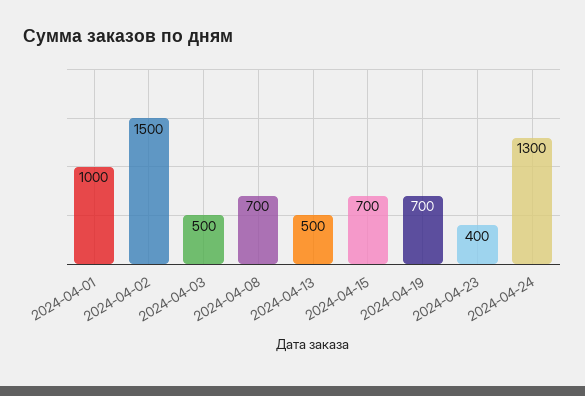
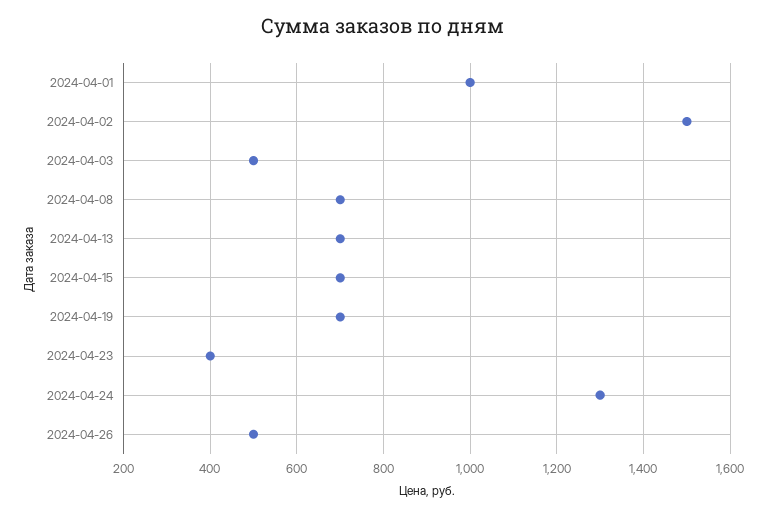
2024-04-13: 500 -> 700
2024-04-26: none -> 500

